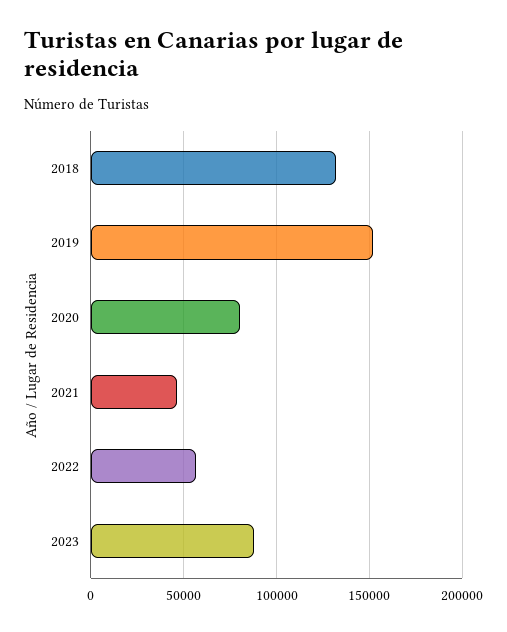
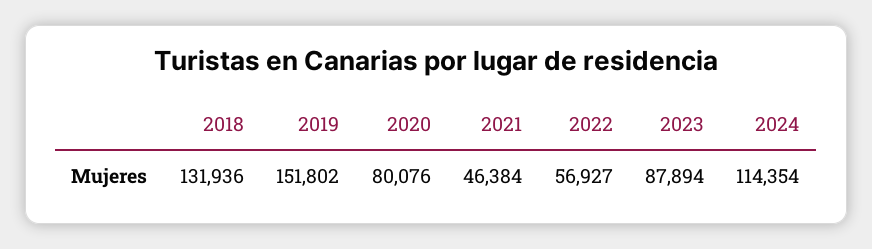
2024: none -> 114354

